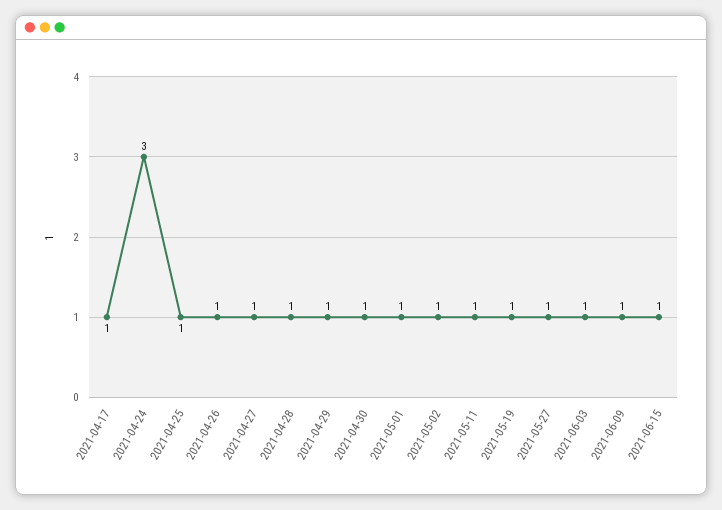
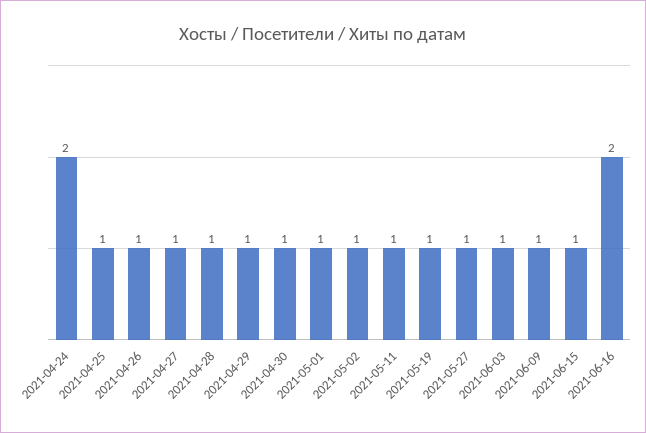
2021-04-17: 1 -> none
2021-04-24: 3 -> 2
2021-06-16: none -> 2

